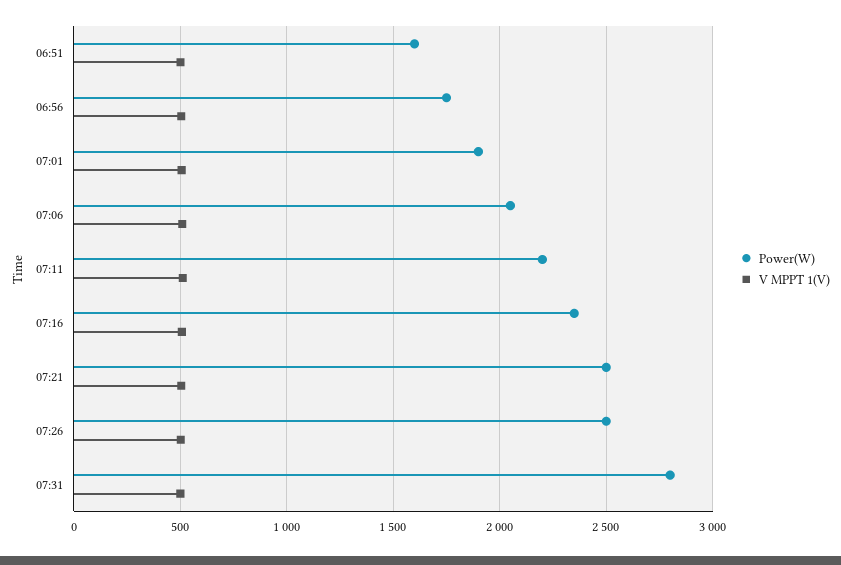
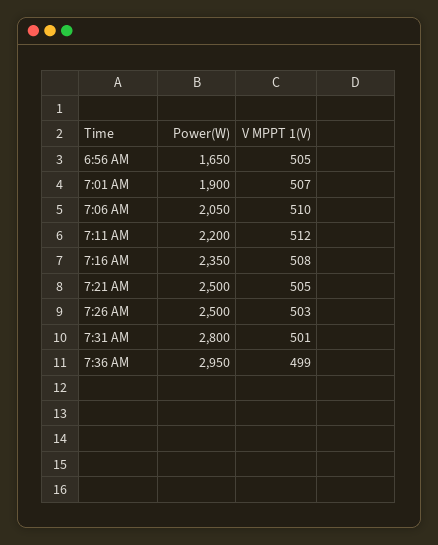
Power(W), 06:51: 1600 -> none
V MPPT 1(V), 06:51: 500 -> none
Power(W), 06:56: 1750 -> 1650
Power(W), 7:36 AM: none -> 2950
V MPPT 1(V), 7:36 AM: none -> 499

